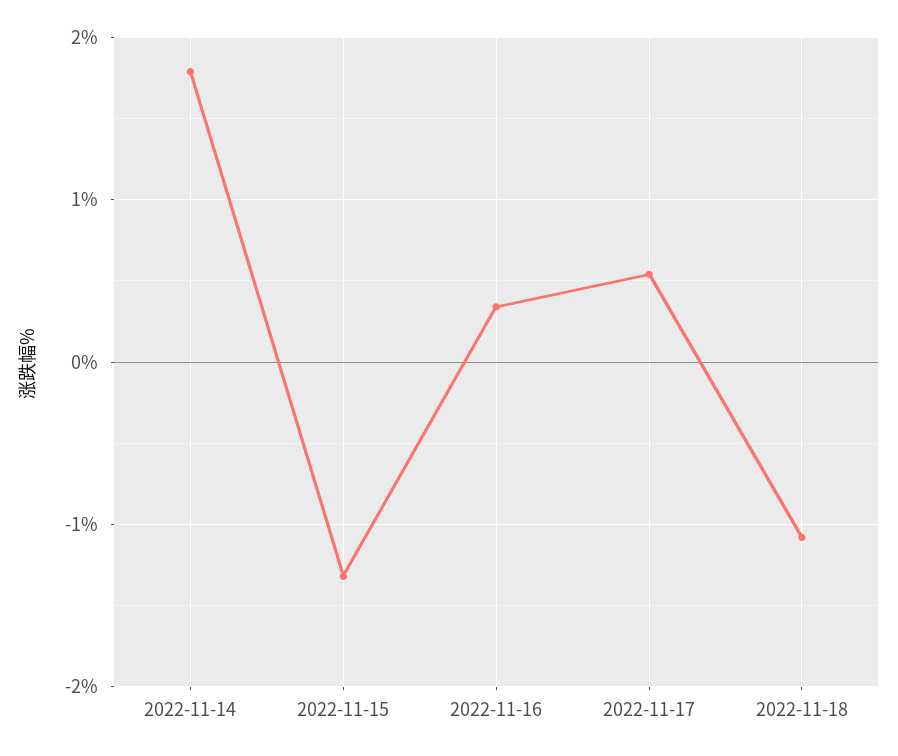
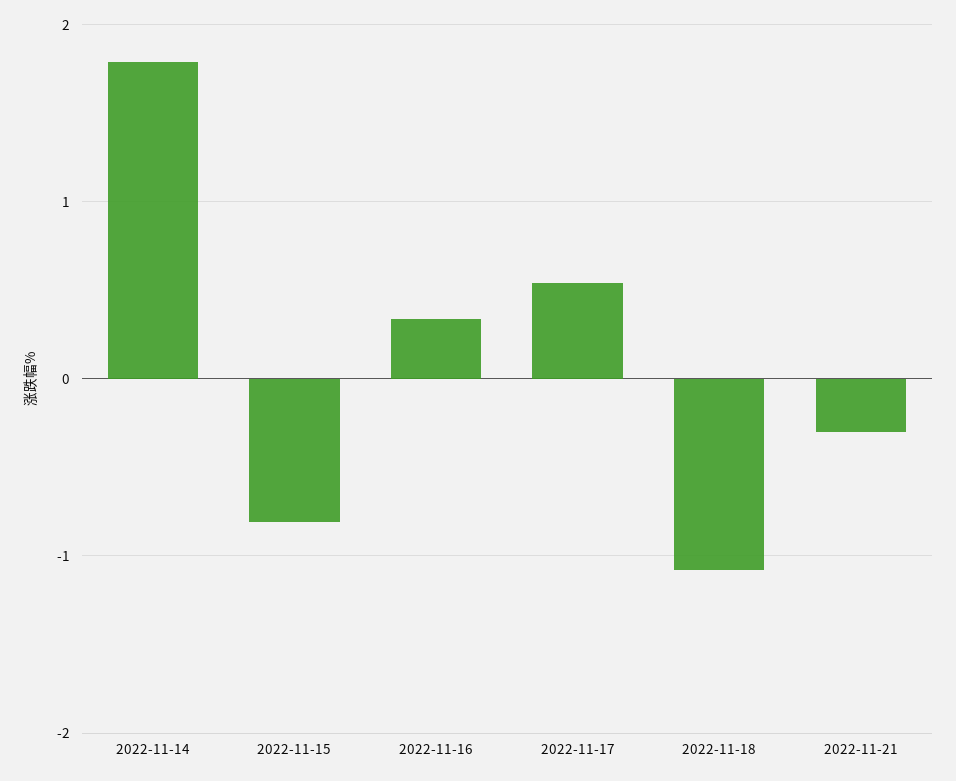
2022-11-15: -1.3 -> -0.8
2022-11-21: none -> -0.3

